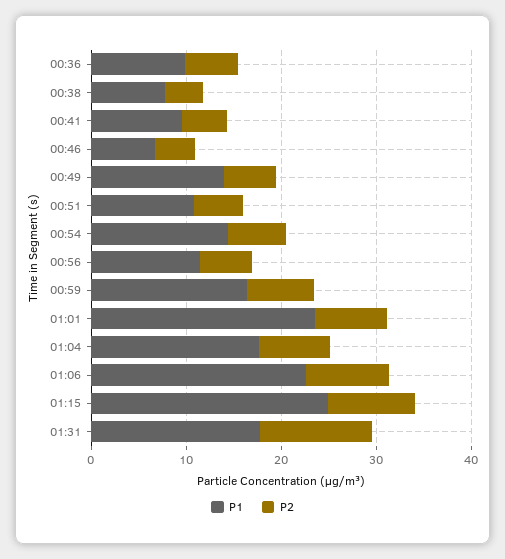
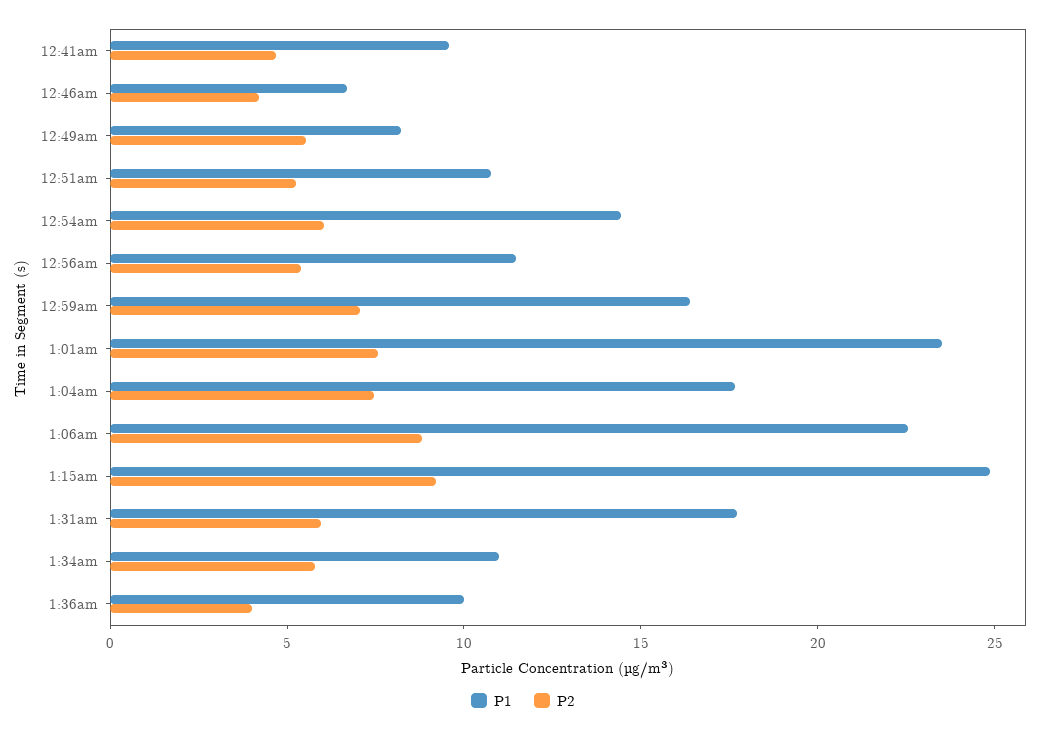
P1, 00:36: 10 -> none
P2, 00:36: 6 -> none
P1, 00:38: 8 -> none
P2, 00:38: 4 -> none
P1, 00:49: 14 -> 8
P2, 01:31: 12 -> 6
P1, 1:34am: none -> 11
P2, 1:34am: none -> 6
P1, 1:36am: none -> 10
P2, 1:36am: none -> 4

